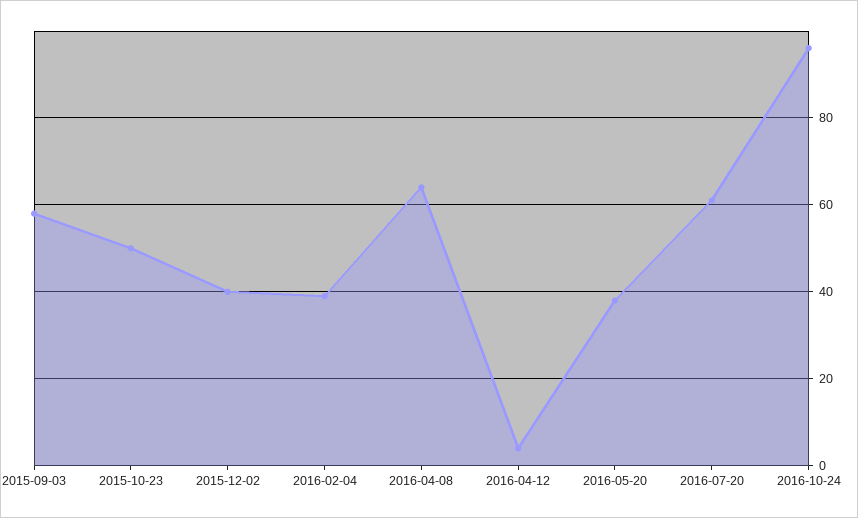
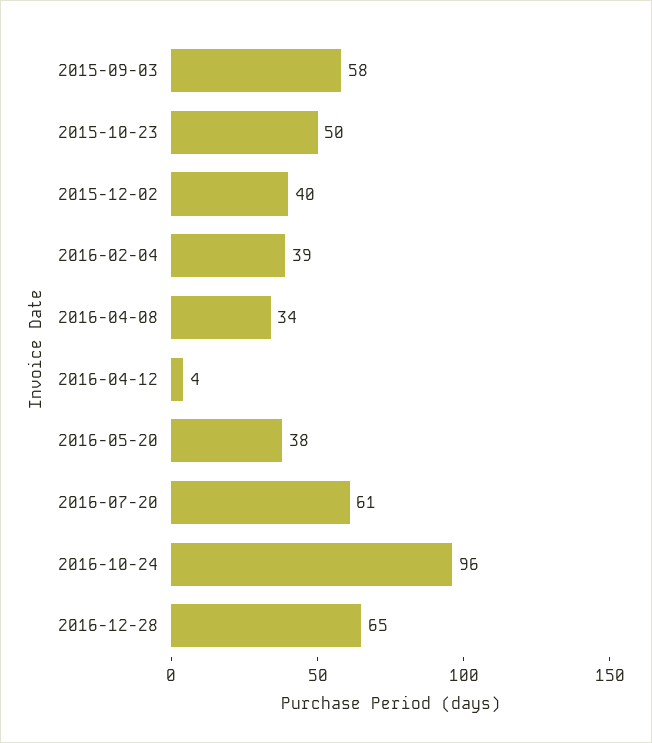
2016-04-08: 65 -> 34
2016-12-28: none -> 65

